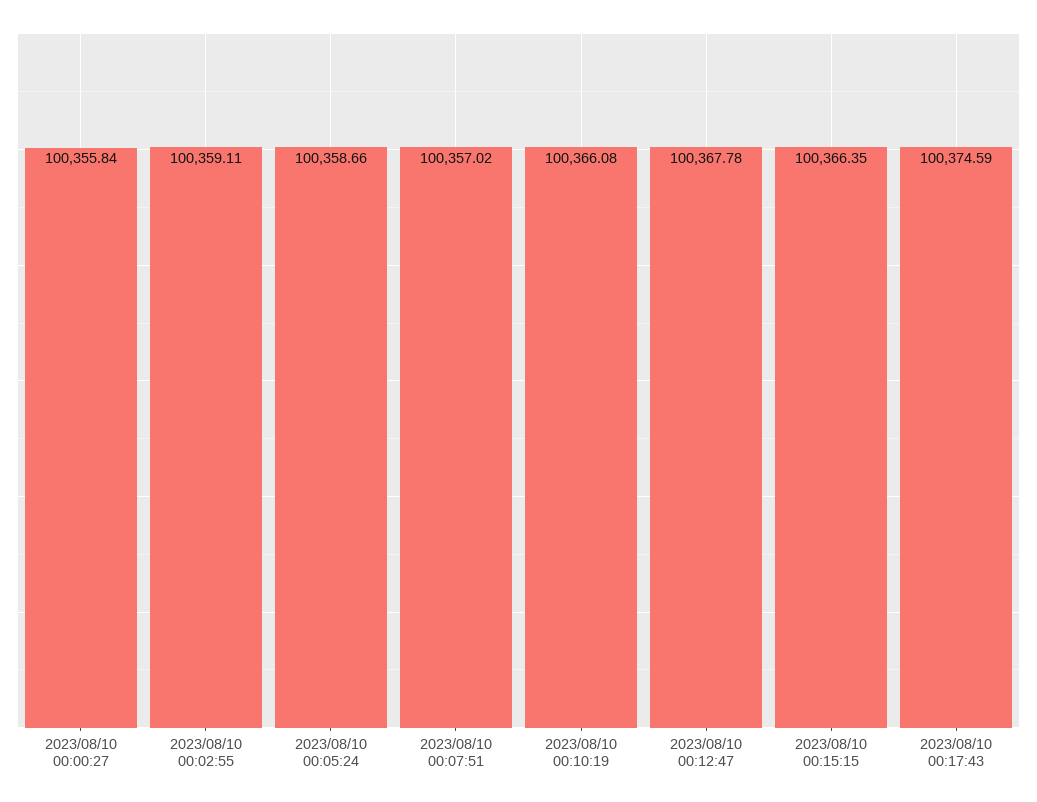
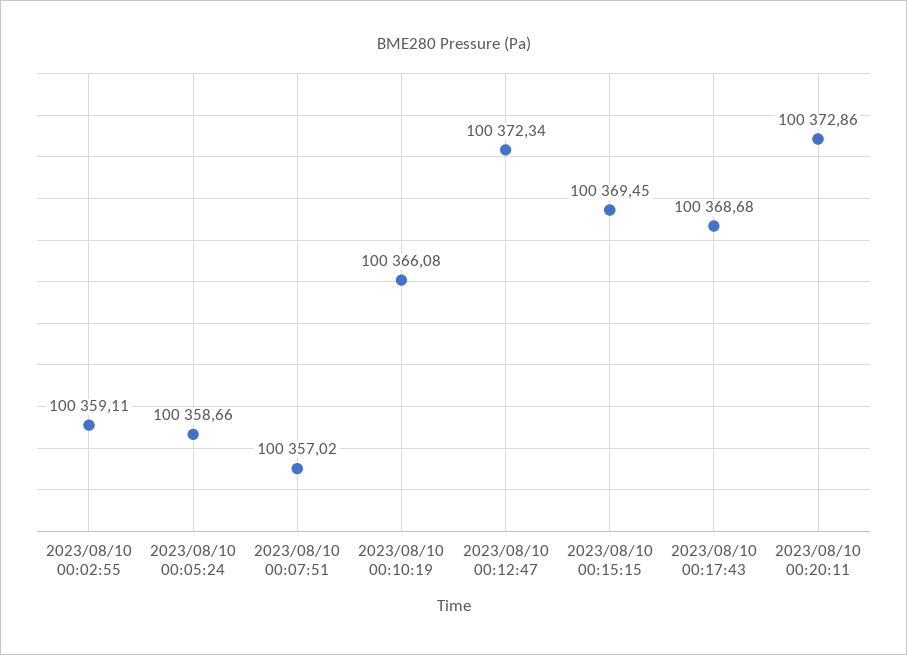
2023/08/10 00:00:27: 100355.84 -> none
2023/08/10 00:12:47: 100367.78 -> 100372.34
2023/08/10 00:15:15: 100366.35 -> 100369.45
2023/08/10 00:17:43: 100374.59 -> 100368.68
2023/08/10 00:20:11: none -> 100372.86

